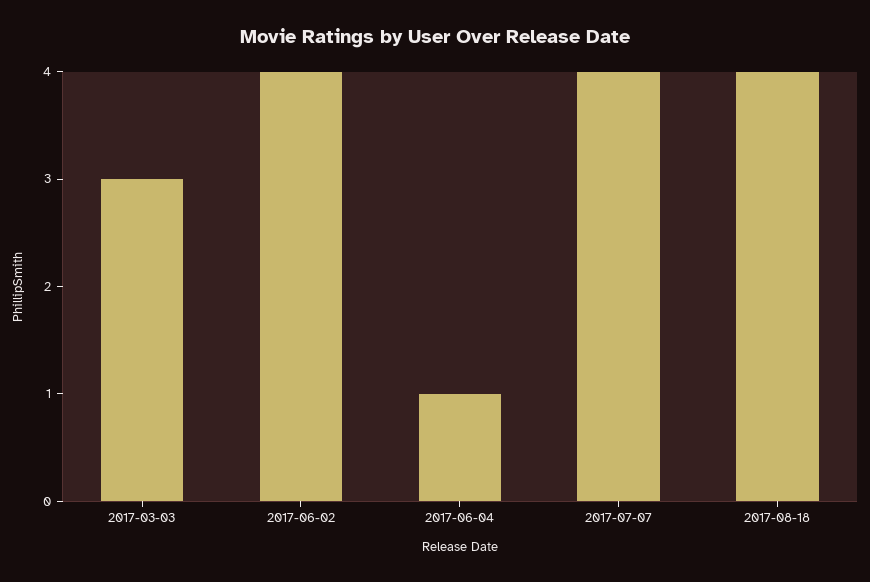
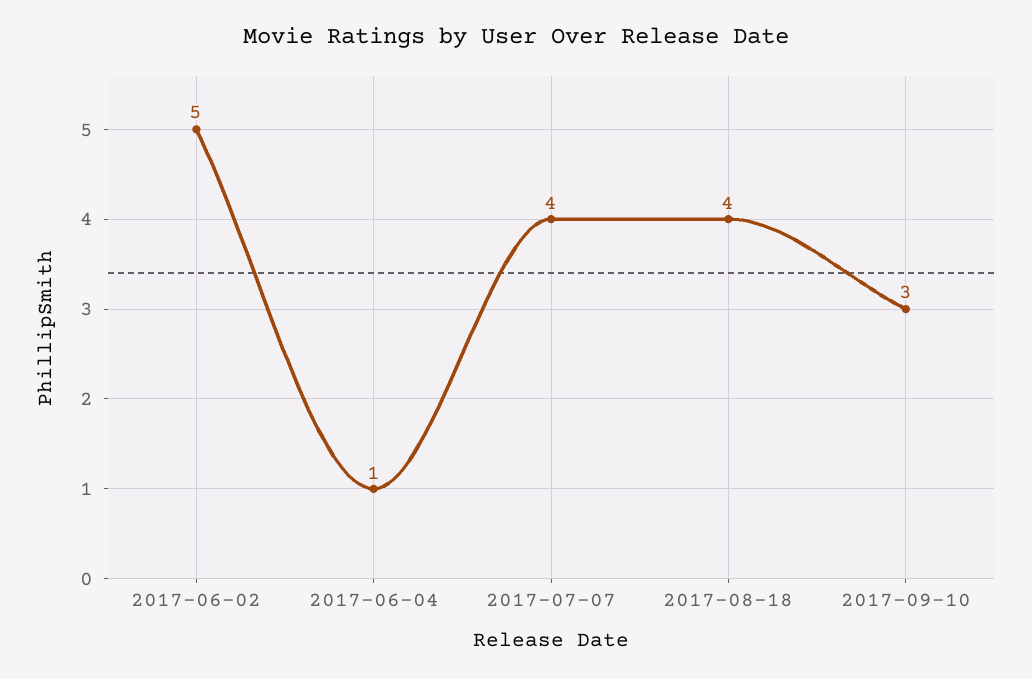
2017-03-03: 3 -> none
2017-06-02: 4 -> 5
2017-09-10: none -> 3

